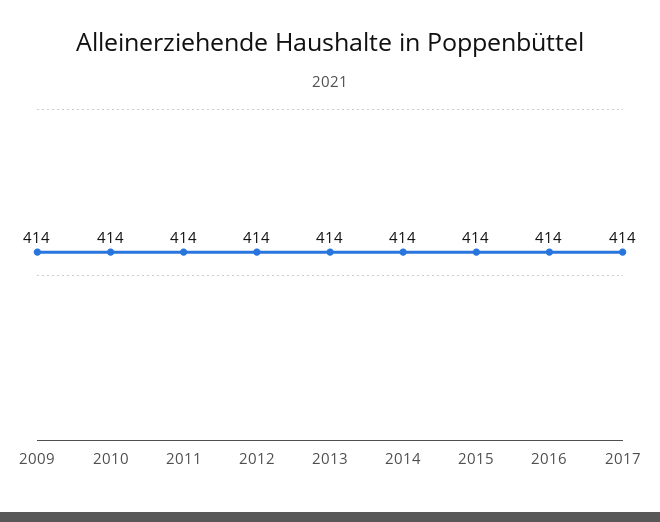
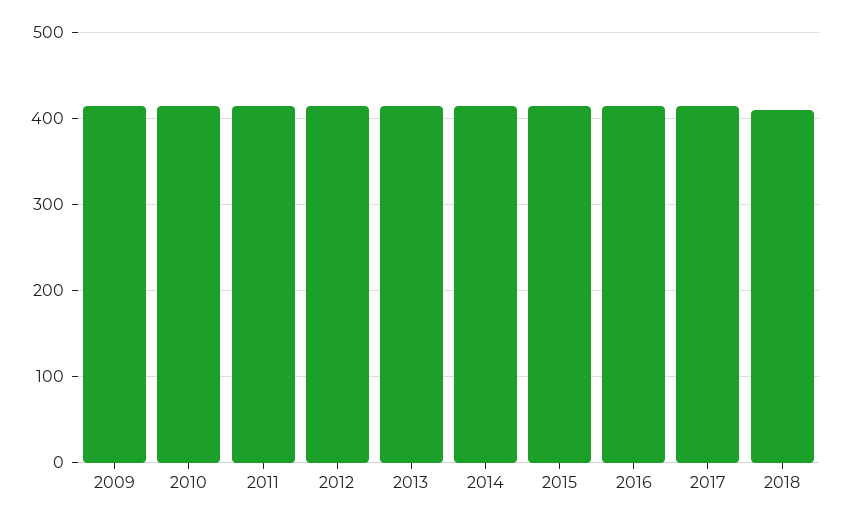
2018: none -> 410

